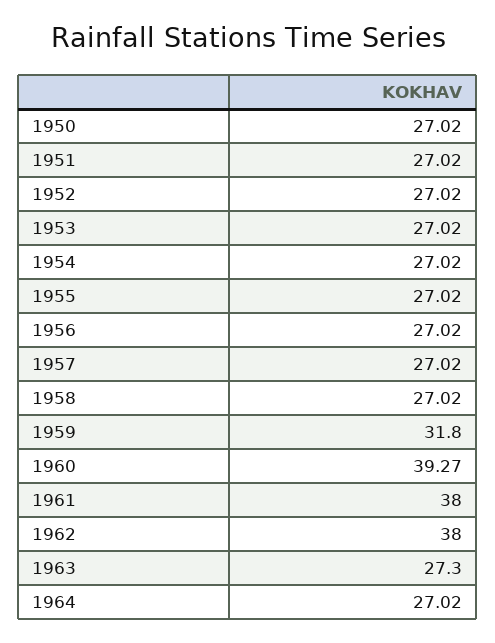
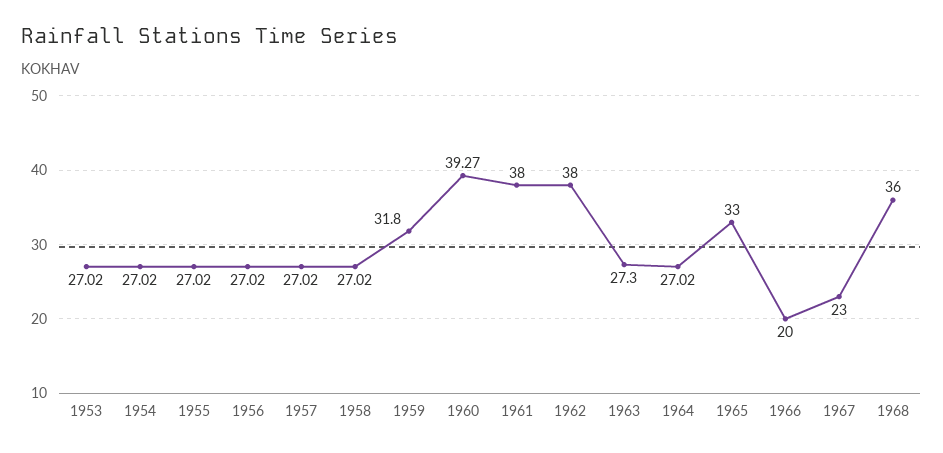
1950: 27.02 -> none
1951: 27.02 -> none
1952: 27.02 -> none
1965: none -> 33
1966: none -> 20
1967: none -> 23
1968: none -> 36

